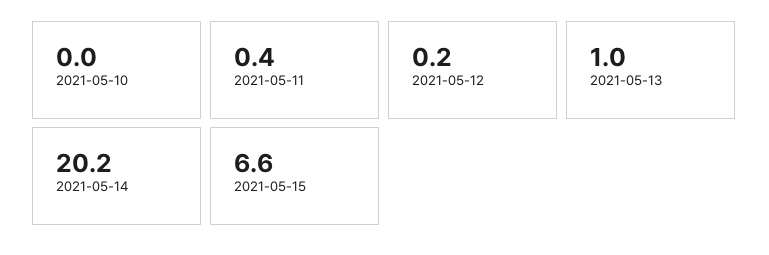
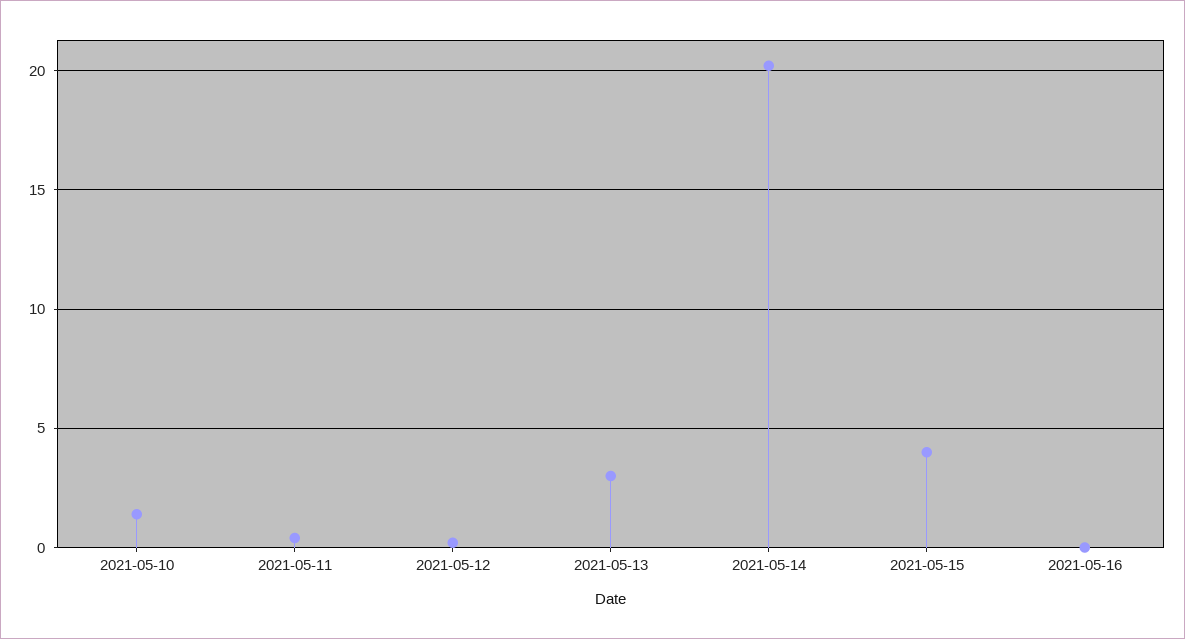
2021-05-10: 0 -> 1.5
2021-05-13: 1 -> 3
2021-05-15: 6.6 -> 4
2021-05-16: none -> 0

